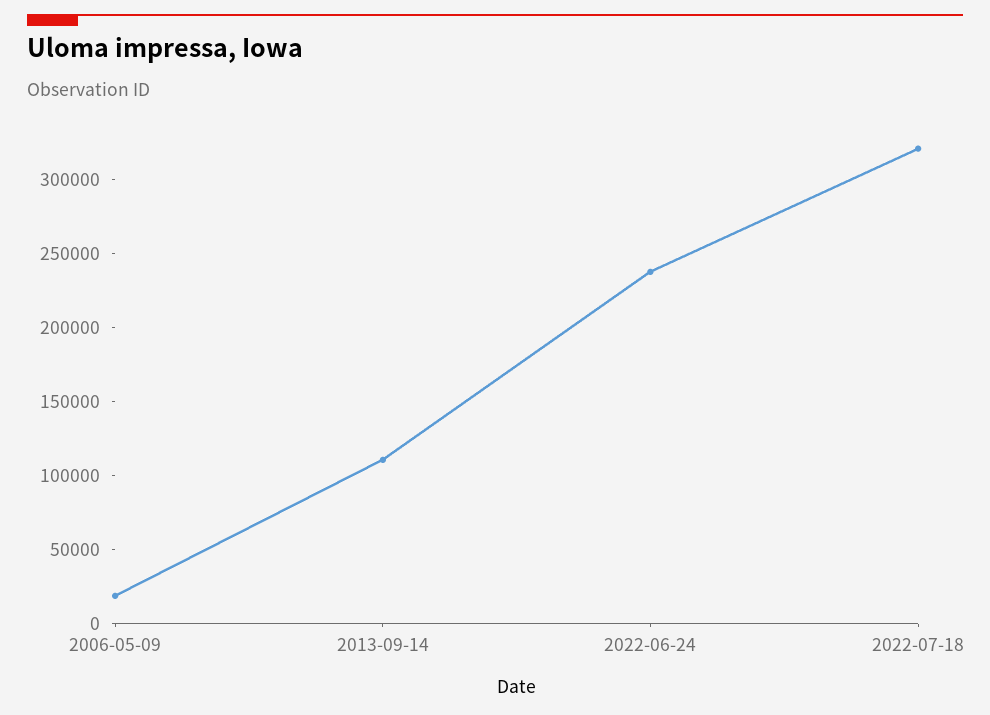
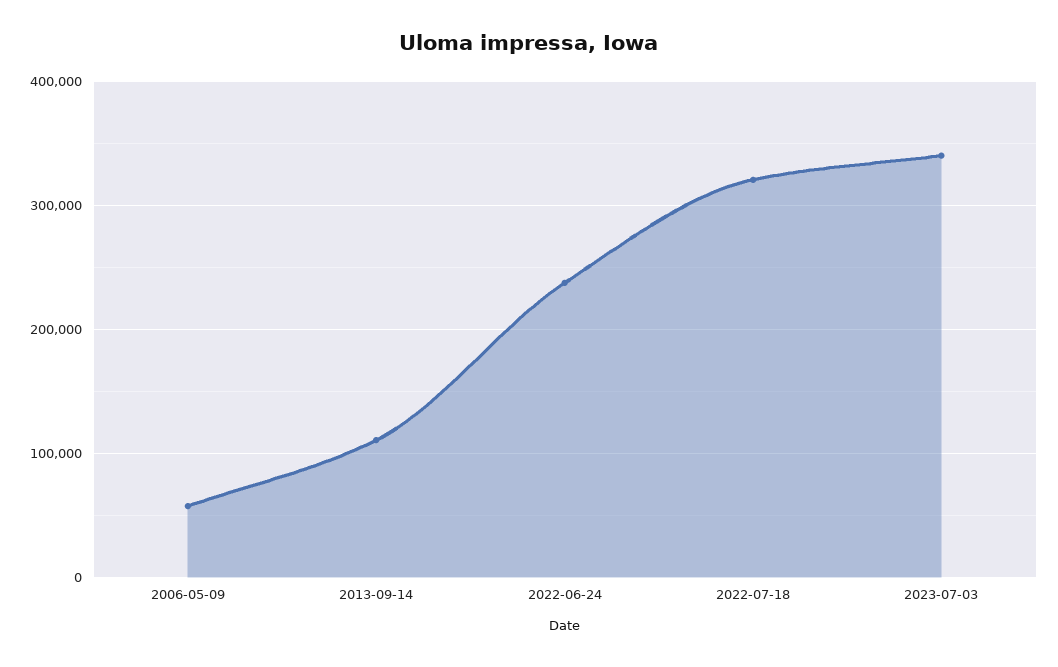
2006-05-09: 20000 -> 60000
2023-07-03: none -> 340000

